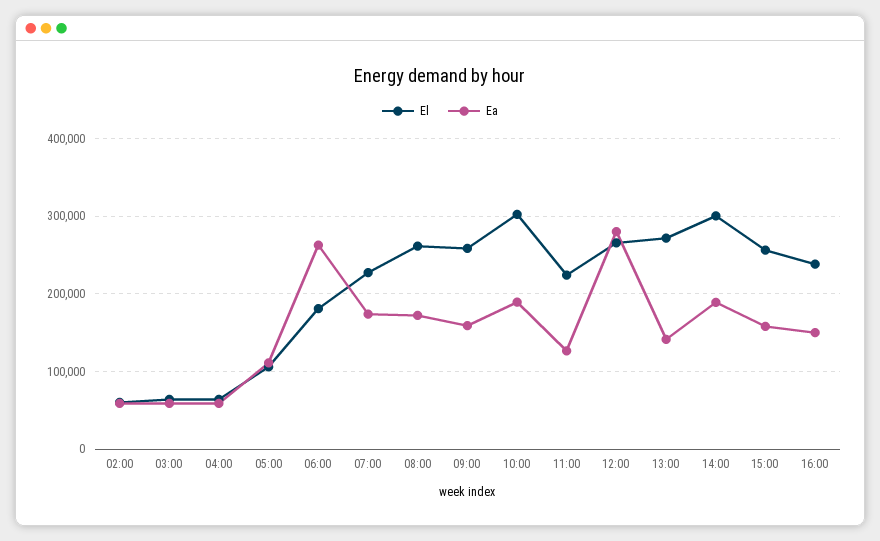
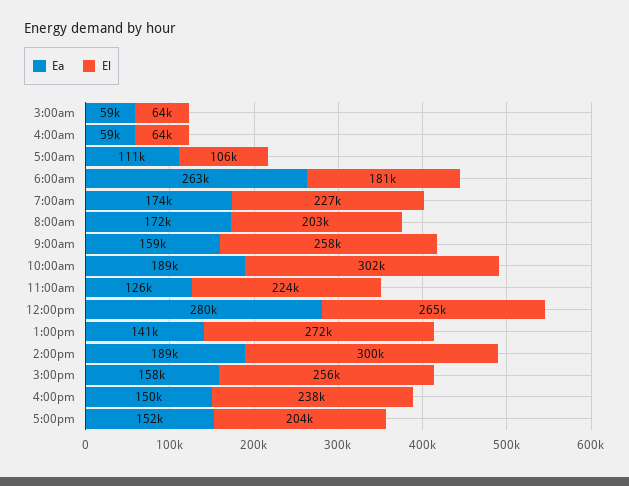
El, 02:00: 60000 -> none
Ea, 02:00: 60000 -> none
El, 08:00: 260000 -> 203000
Ea, 5:00pm: none -> 152000
El, 5:00pm: none -> 204000

